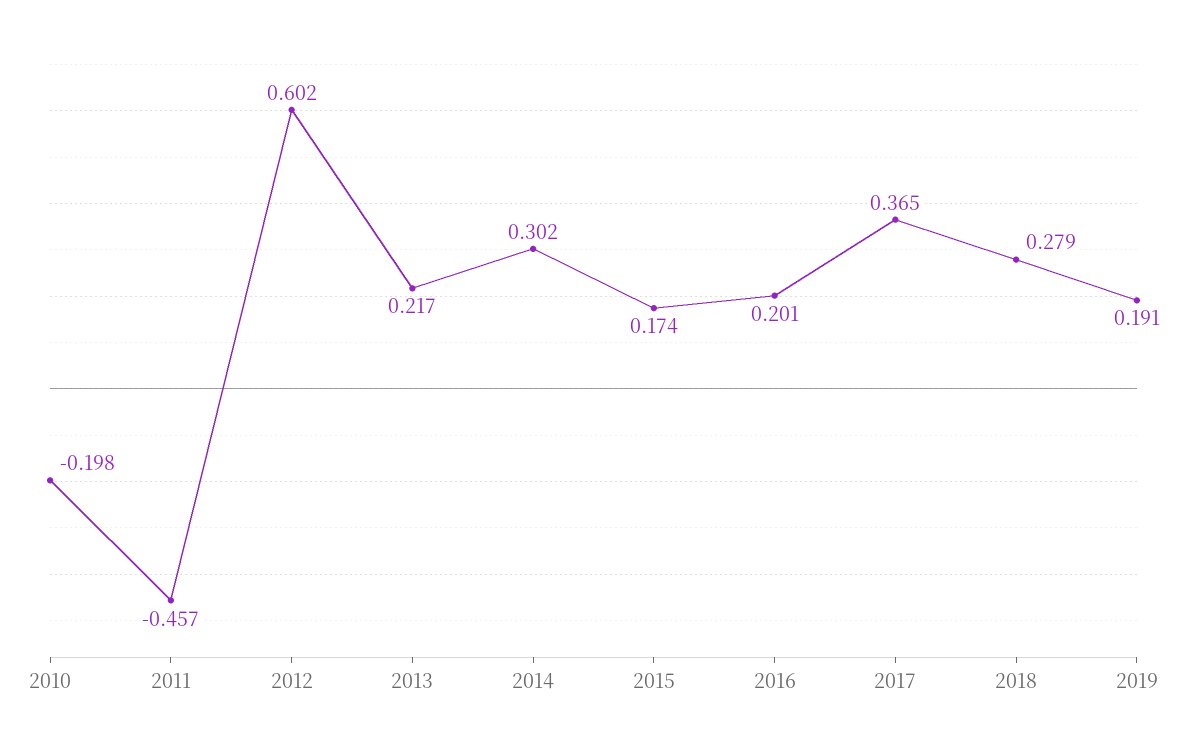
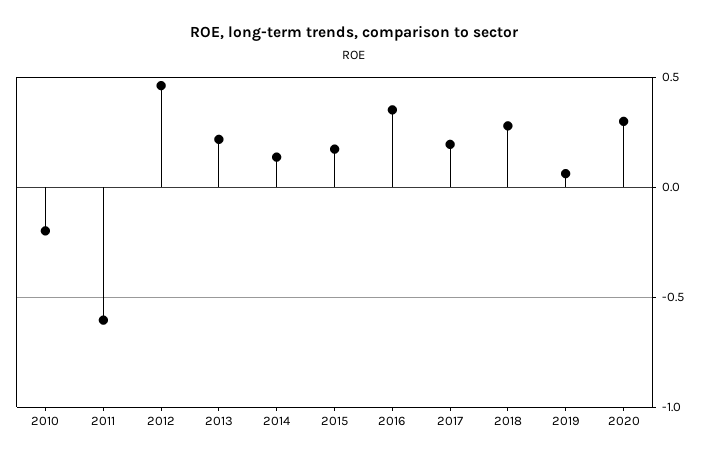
2011: -0.457 -> -0.6
2012: 0.602 -> 0.45
2014: 0.302 -> 0.15
2016: 0.201 -> 0.35
2017: 0.365 -> 0.2
2019: 0.191 -> 0.05
2020: none -> 0.3

